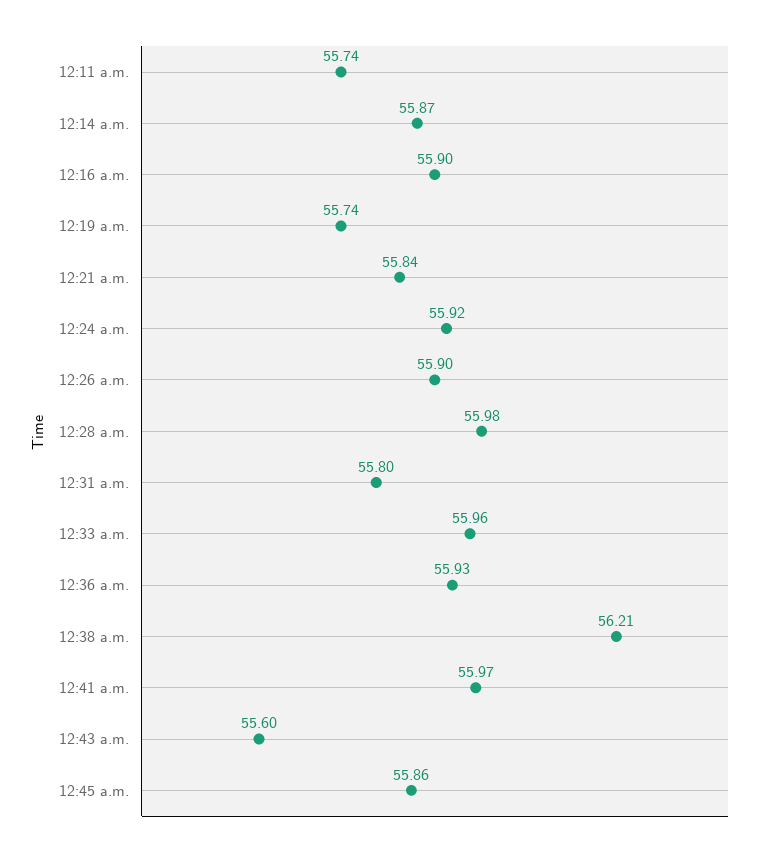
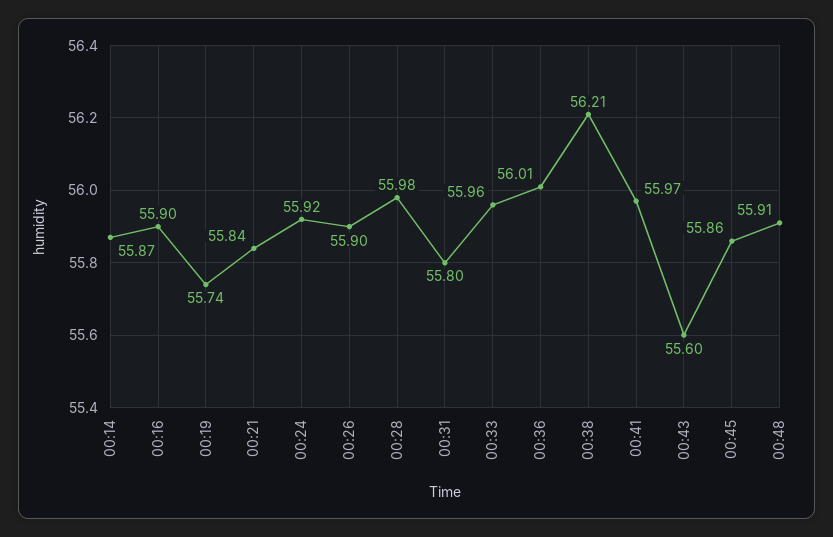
12:11 a.m.: 55.74 -> none
12:36 a.m.: 55.93 -> 56.01
00:48: none -> 55.91

